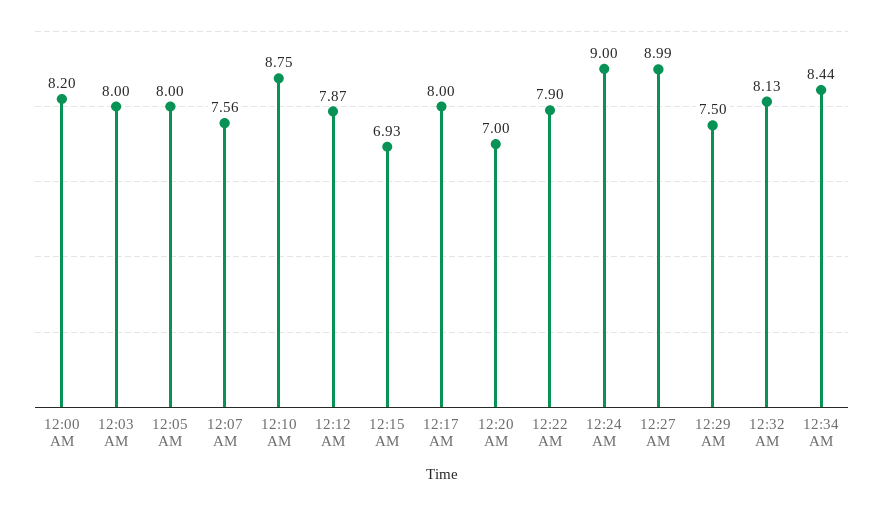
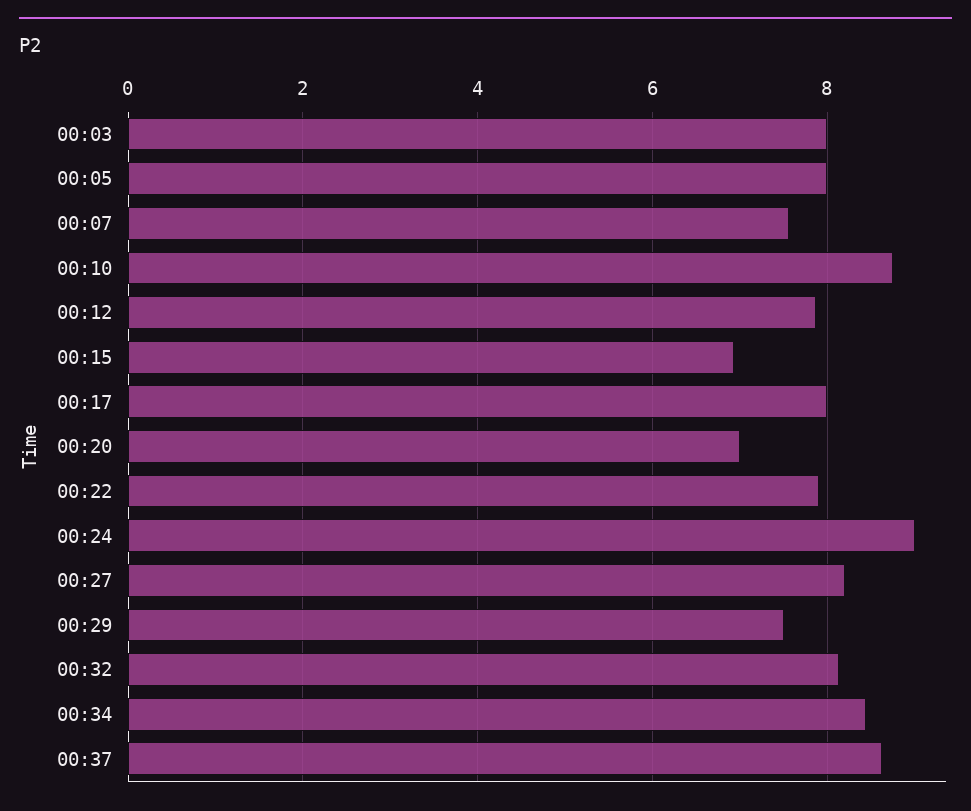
12:00 AM: 8.2 -> none
12:27 AM: 8.99 -> 8.2
00:37: none -> 8.6

